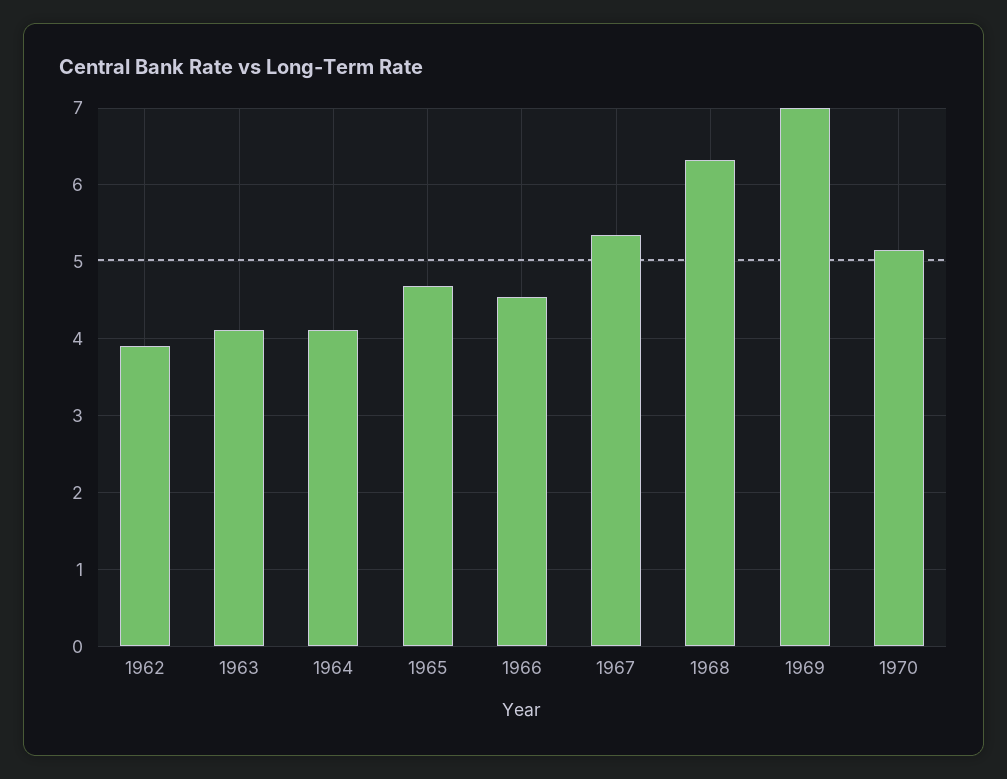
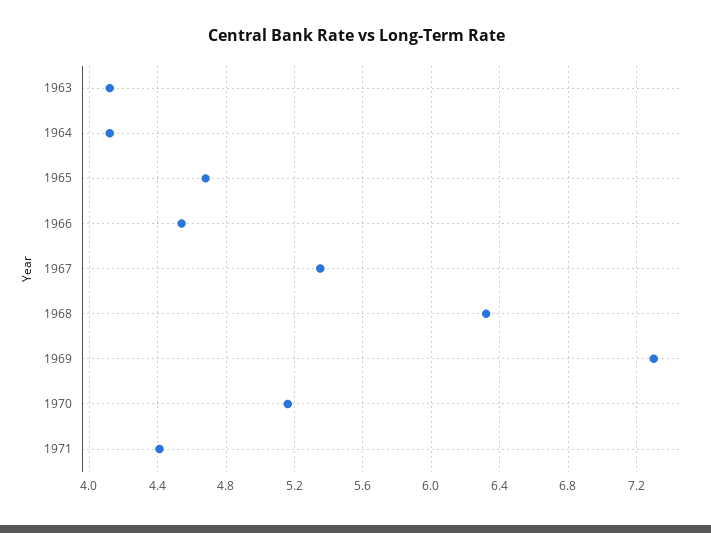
1962: 3.9 -> none
1969: 7 -> 7.3
1971: none -> 4.4

